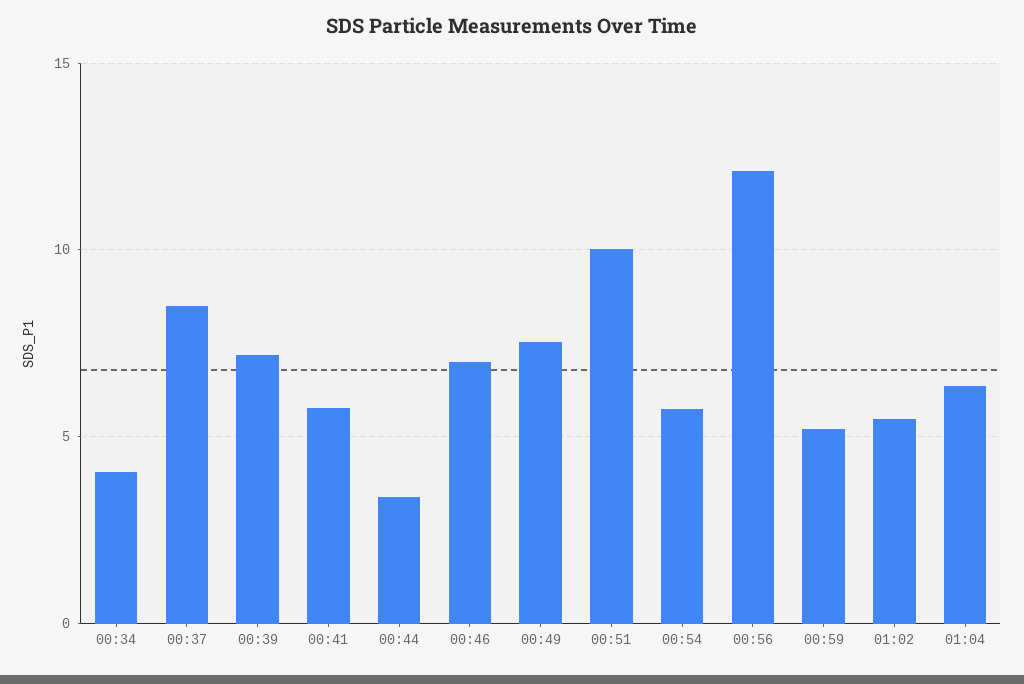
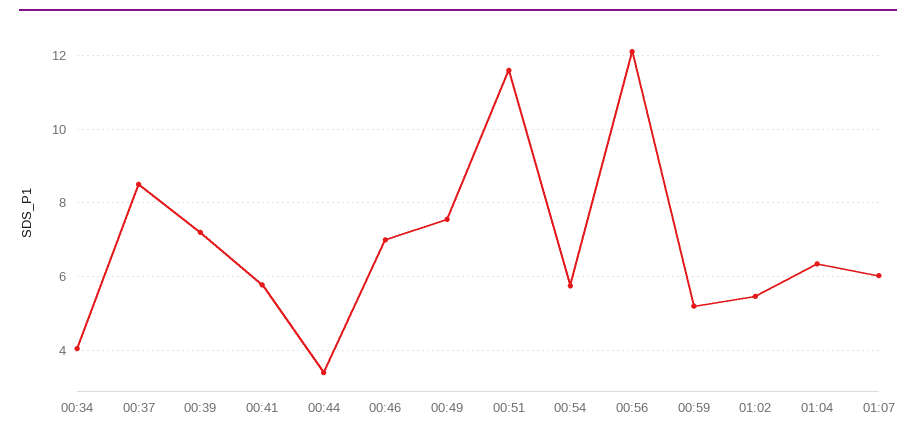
00:51: 10 -> 11.6
01:07: none -> 6

